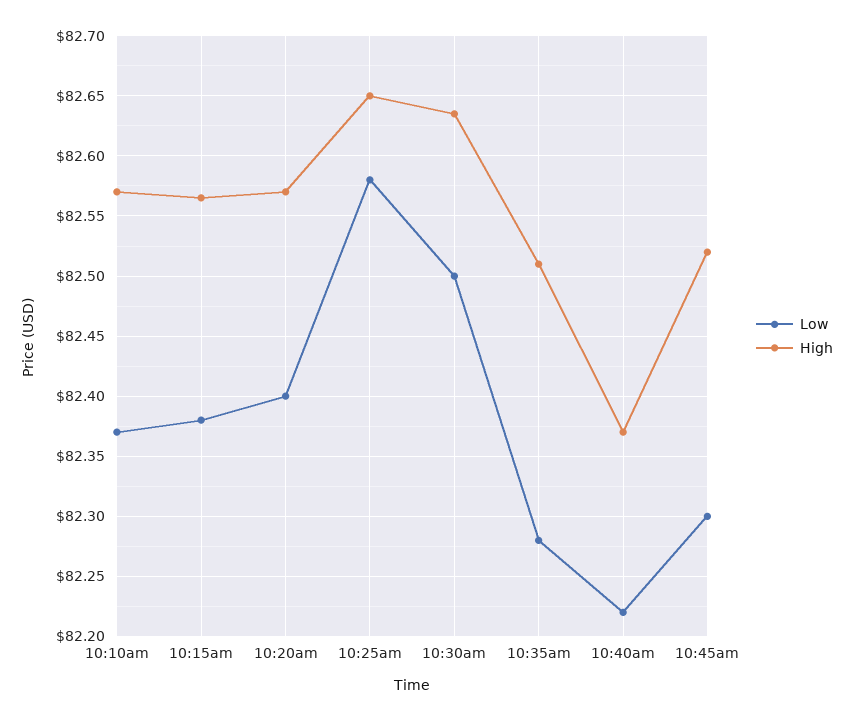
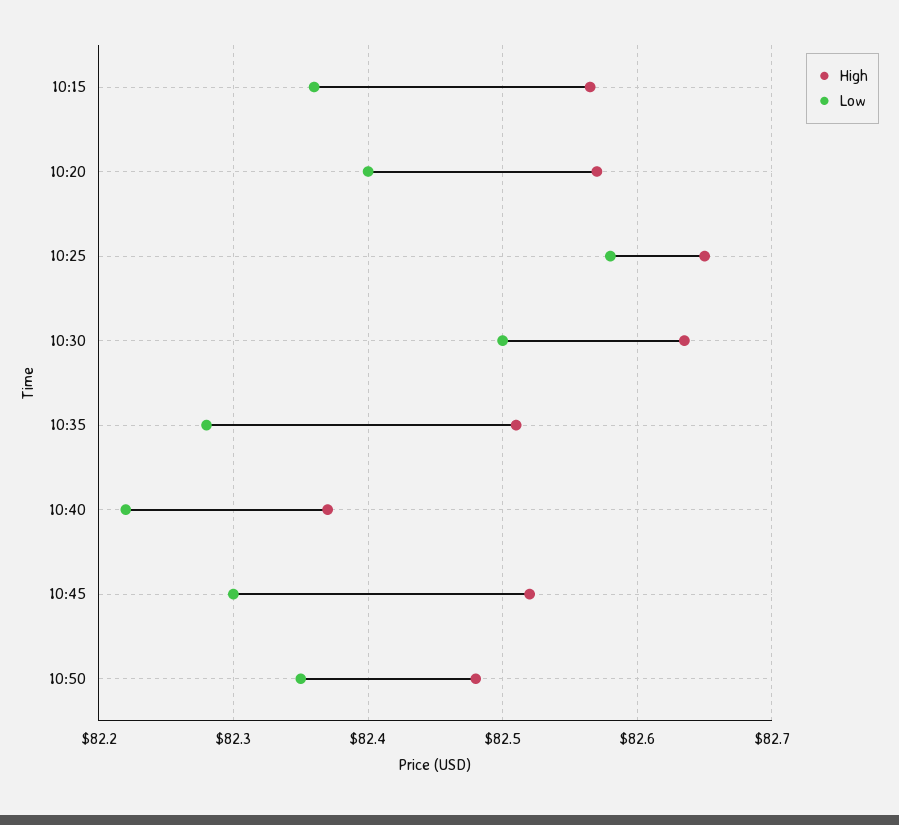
Low, 10:10am: 82.37 -> none
High, 10:10am: 82.57 -> none
Low, 10:15am: 82.38 -> 82.36
High, 10:50: none -> 82.48
Low, 10:50: none -> 82.35

